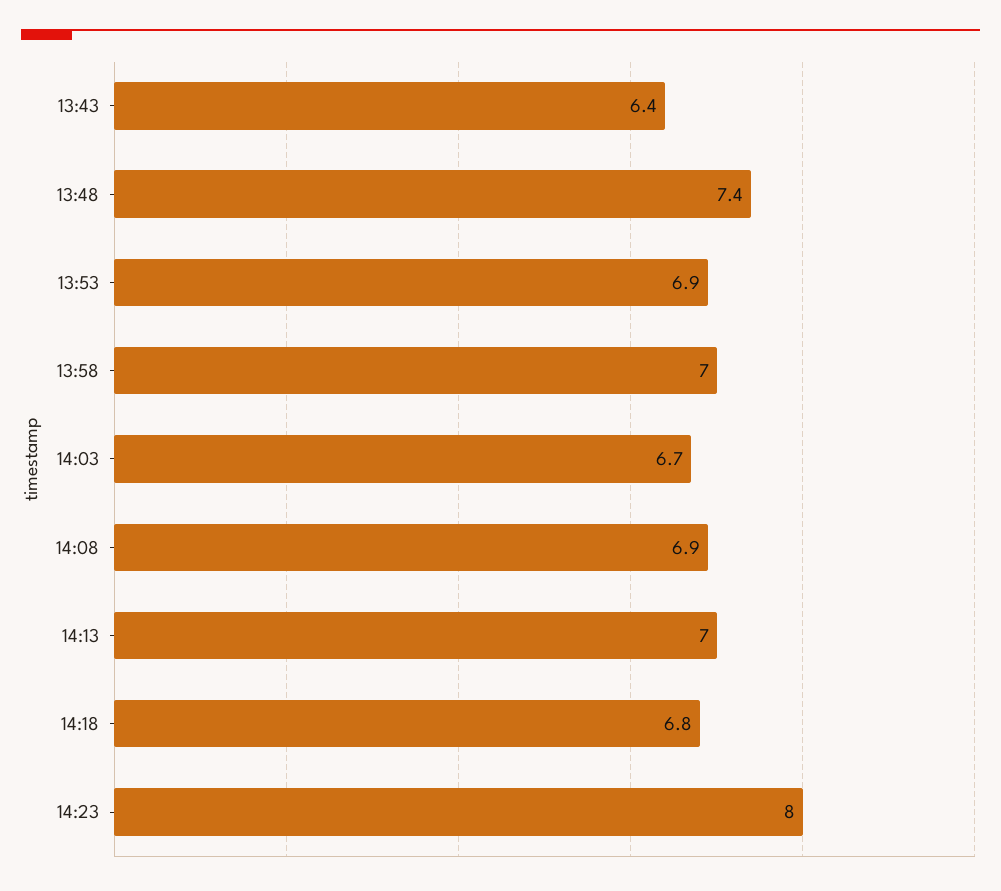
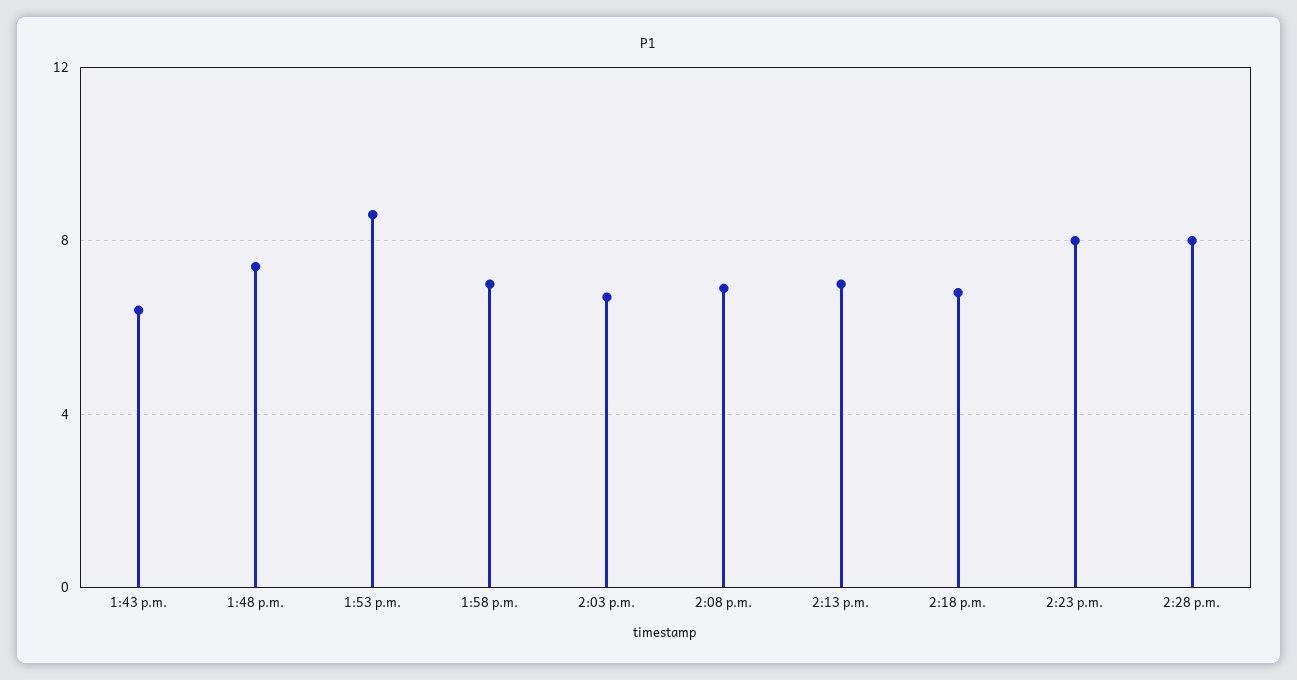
13:53: 6.9 -> 8.5
2:28 p.m.: none -> 8

